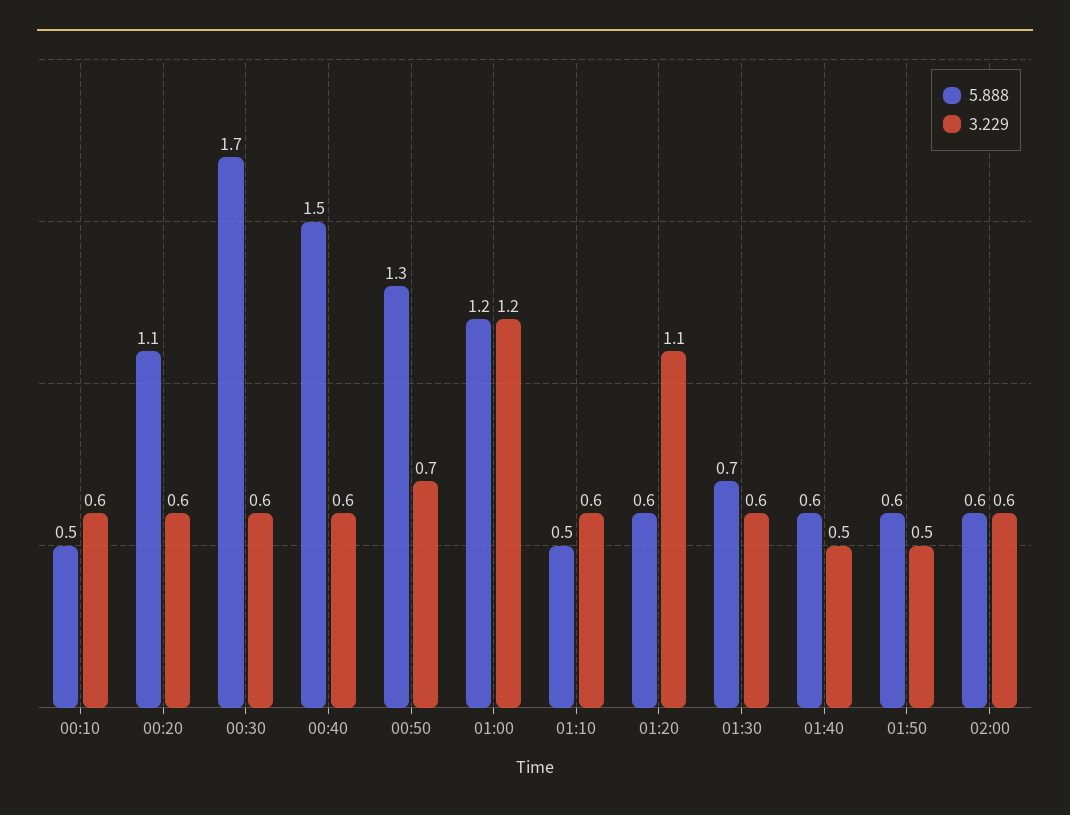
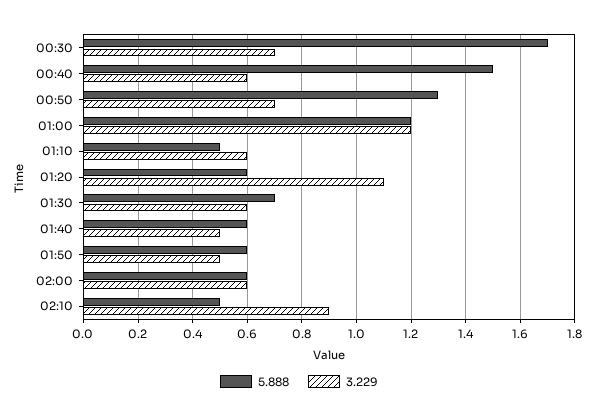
5.888, 00:10: 0.5 -> none
3.229, 00:10: 0.6 -> none
5.888, 00:20: 1.1 -> none
3.229, 00:20: 0.6 -> none
3.229, 00:30: 0.6 -> 0.7
5.888, 02:10: none -> 0.5
3.229, 02:10: none -> 0.9

